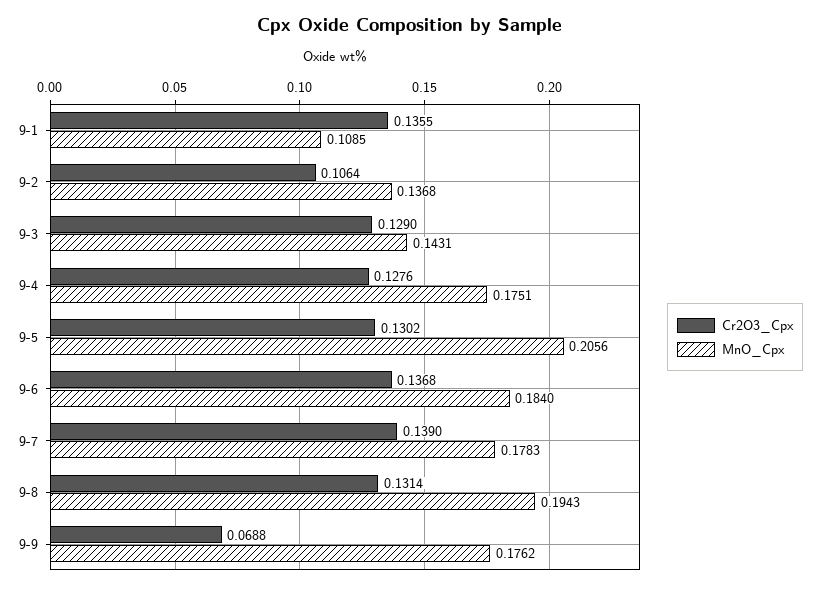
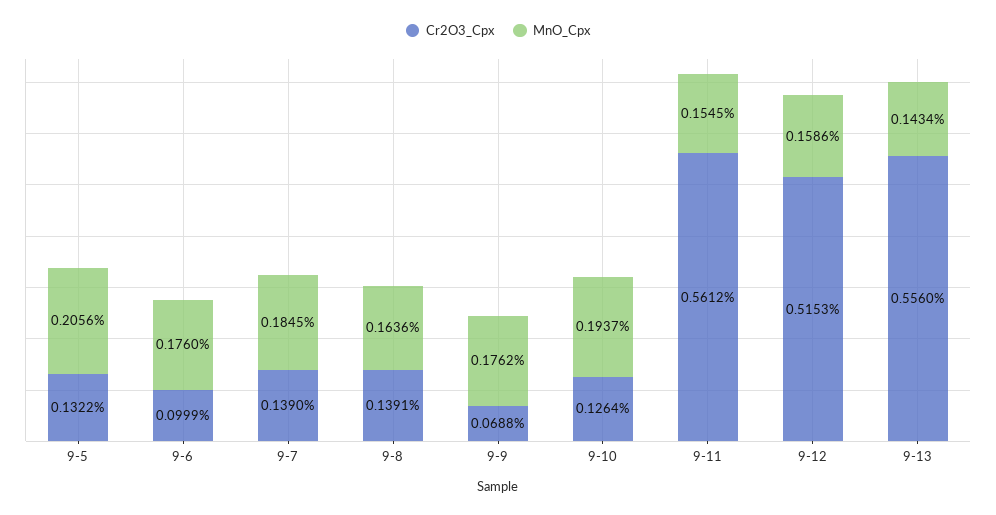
Cr2O3_Cpx, 9-1: 0.1355 -> none
MnO_Cpx, 9-1: 0.1085 -> none
Cr2O3_Cpx, 9-2: 0.1064 -> none
MnO_Cpx, 9-2: 0.1368 -> none
Cr2O3_Cpx, 9-3: 0.129 -> none
MnO_Cpx, 9-3: 0.1431 -> none
Cr2O3_Cpx, 9-4: 0.1276 -> none
MnO_Cpx, 9-4: 0.1751 -> none
Cr2O3_Cpx, 9-5: 0.1302 -> 0.1322
Cr2O3_Cpx, 9-6: 0.1368 -> 0.0999
MnO_Cpx, 9-6: 0.184 -> 0.176
MnO_Cpx, 9-7: 0.1783 -> 0.1845
Cr2O3_Cpx, 9-8: 0.1314 -> 0.1391
MnO_Cpx, 9-8: 0.1943 -> 0.1636
Cr2O3_Cpx, 9-10: none -> 0.1264
MnO_Cpx, 9-10: none -> 0.1937
Cr2O3_Cpx, 9-11: none -> 0.5612
MnO_Cpx, 9-11: none -> 0.1545
Cr2O3_Cpx, 9-12: none -> 0.5153
MnO_Cpx, 9-12: none -> 0.1586
Cr2O3_Cpx, 9-13: none -> 0.556
MnO_Cpx, 9-13: none -> 0.1434

